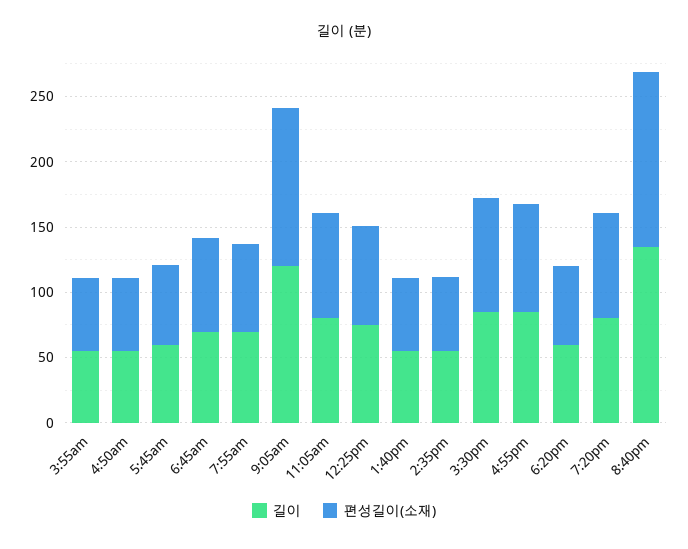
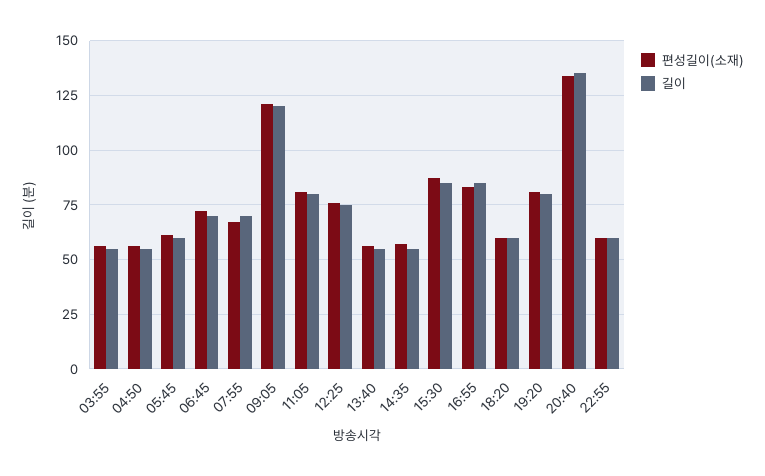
편성길이(소재), 22:55: none -> 60
길이, 22:55: none -> 60

